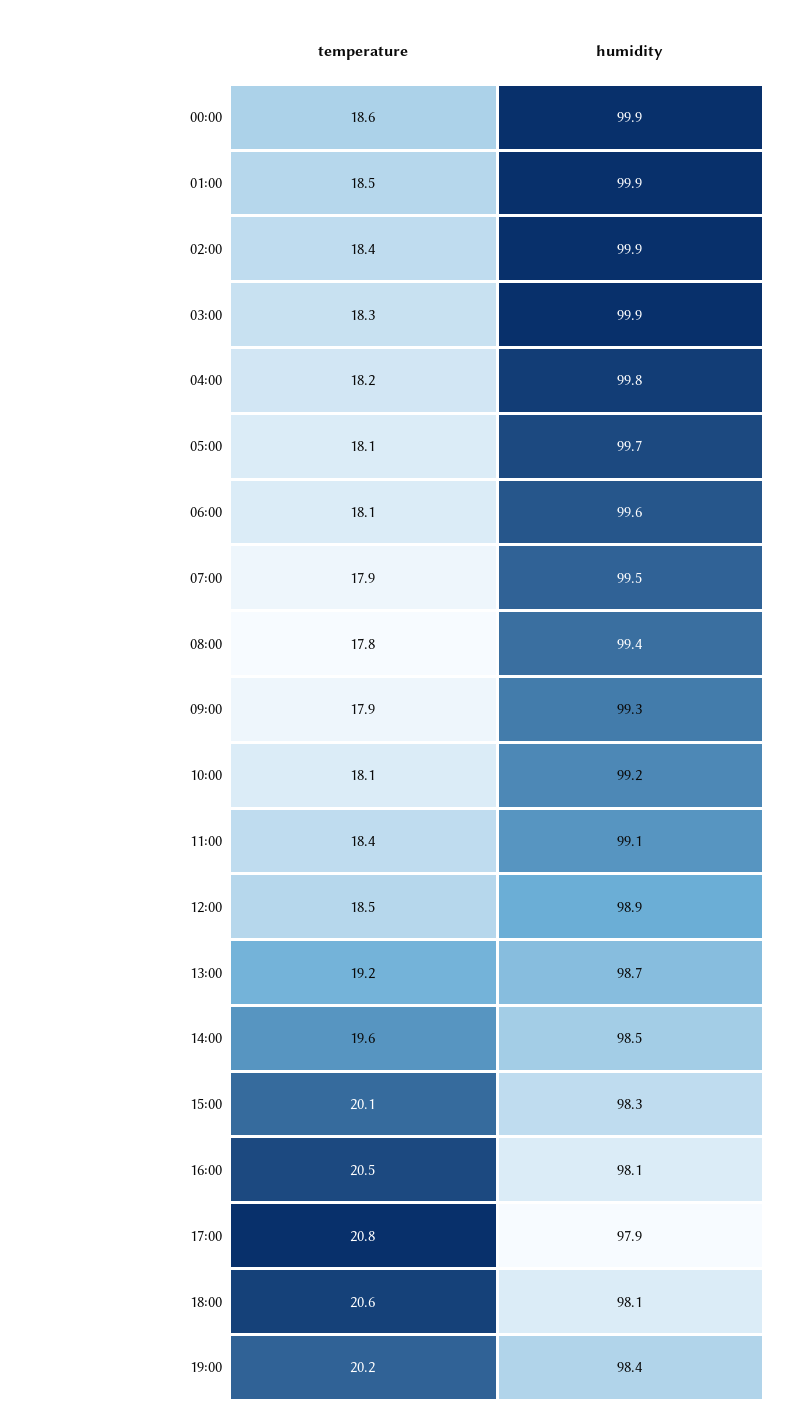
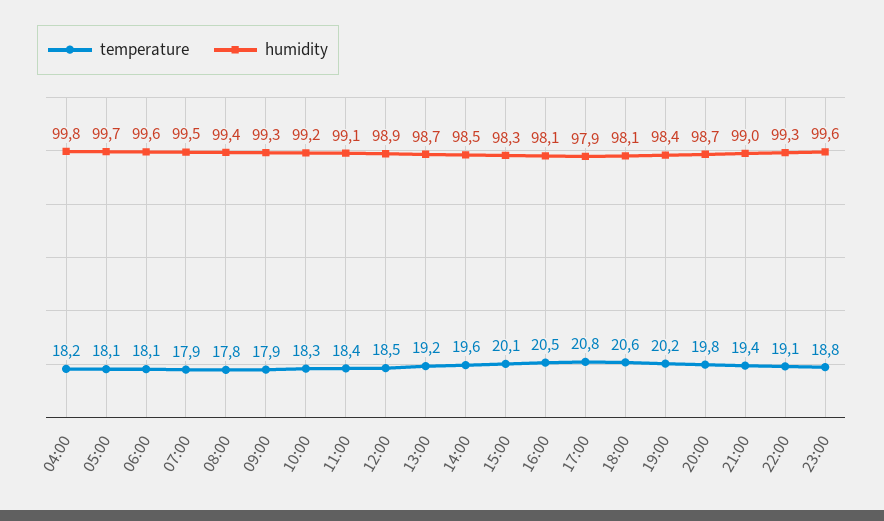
temperature, 00:00: 18.6 -> none
humidity, 00:00: 99.9 -> none
temperature, 01:00: 18.5 -> none
humidity, 01:00: 99.9 -> none
temperature, 02:00: 18.4 -> none
humidity, 02:00: 99.9 -> none
temperature, 03:00: 18.3 -> none
humidity, 03:00: 99.9 -> none
temperature, 10:00: 18.1 -> 18.3
temperature, 20:00: none -> 19.8
humidity, 20:00: none -> 98.7
temperature, 21:00: none -> 19.4
humidity, 21:00: none -> 99
temperature, 22:00: none -> 19.1
humidity, 22:00: none -> 99.3
temperature, 23:00: none -> 18.8
humidity, 23:00: none -> 99.6

